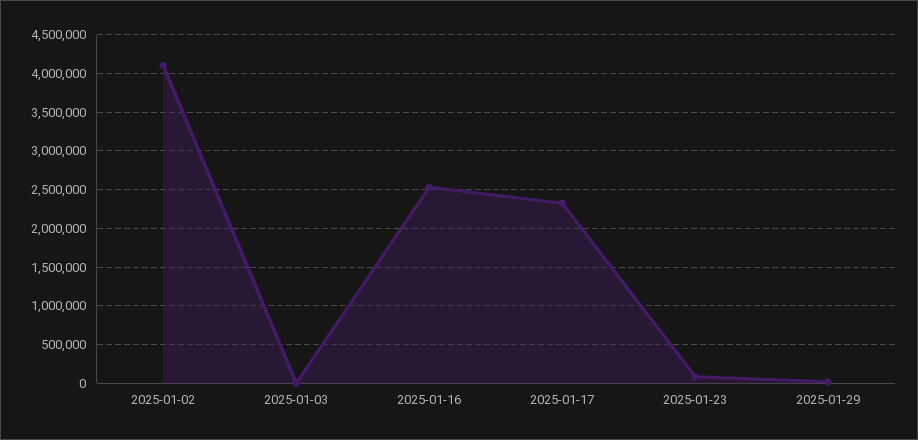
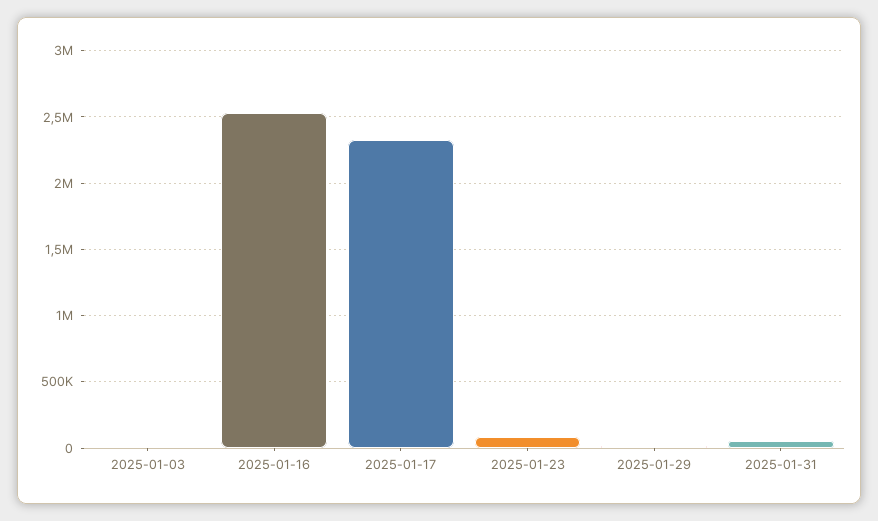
2025-01-02: 4100000 -> none
2025-01-31: none -> 50000

